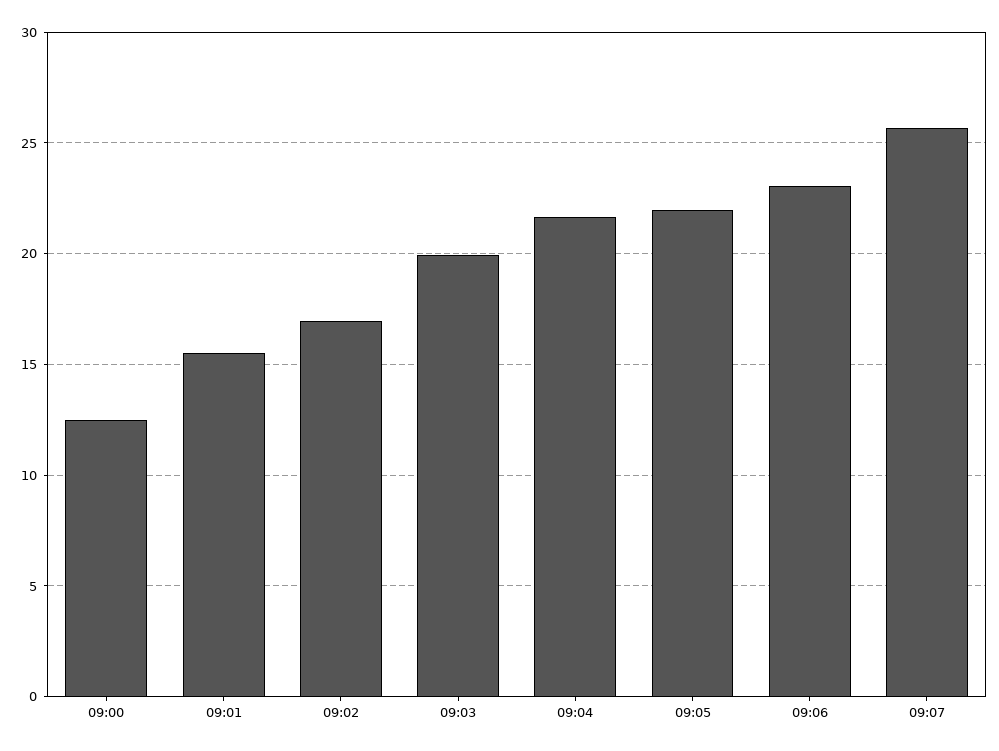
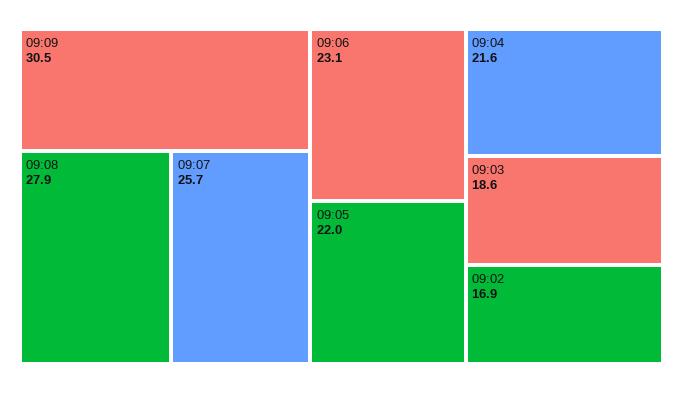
09:00: 12.5 -> none
09:01: 15.5 -> none
09:03: 20 -> 18.6
09:09: none -> 30.5
09:08: none -> 27.9

